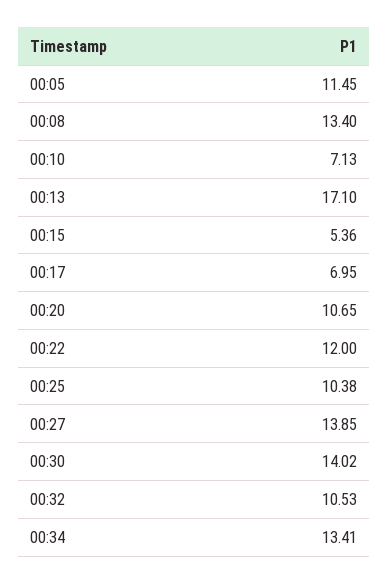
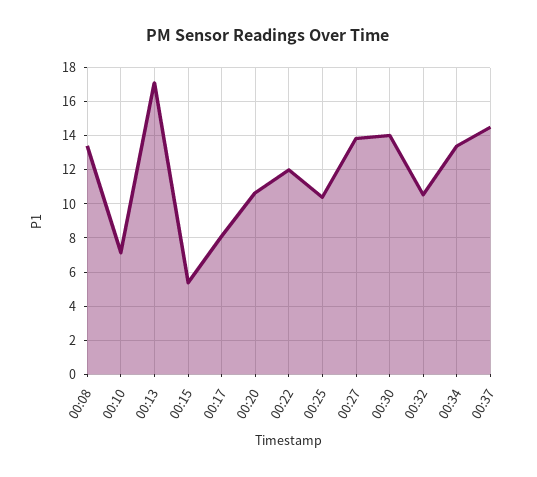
00:05: 11.45 -> none
00:17: 6.95 -> 8
00:37: none -> 14.5

